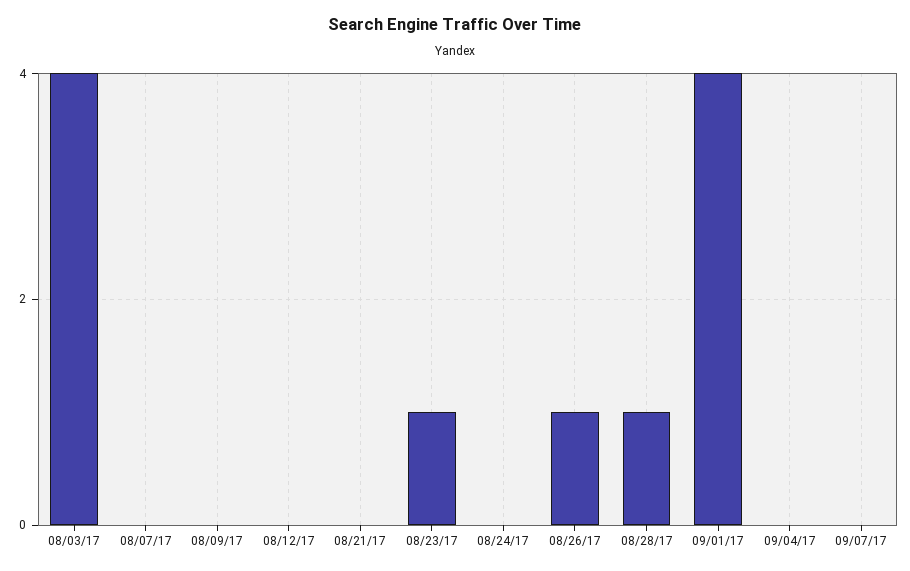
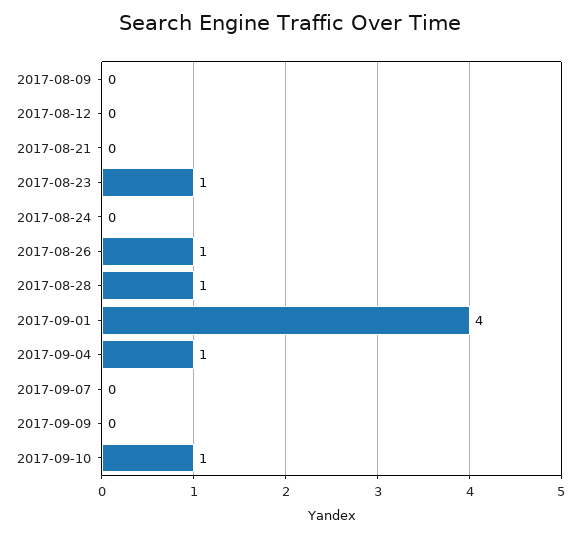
08/03/17: 4 -> none
08/07/17: 0 -> none
09/04/17: 0 -> 1
2017-09-09: none -> 0
2017-09-10: none -> 1

